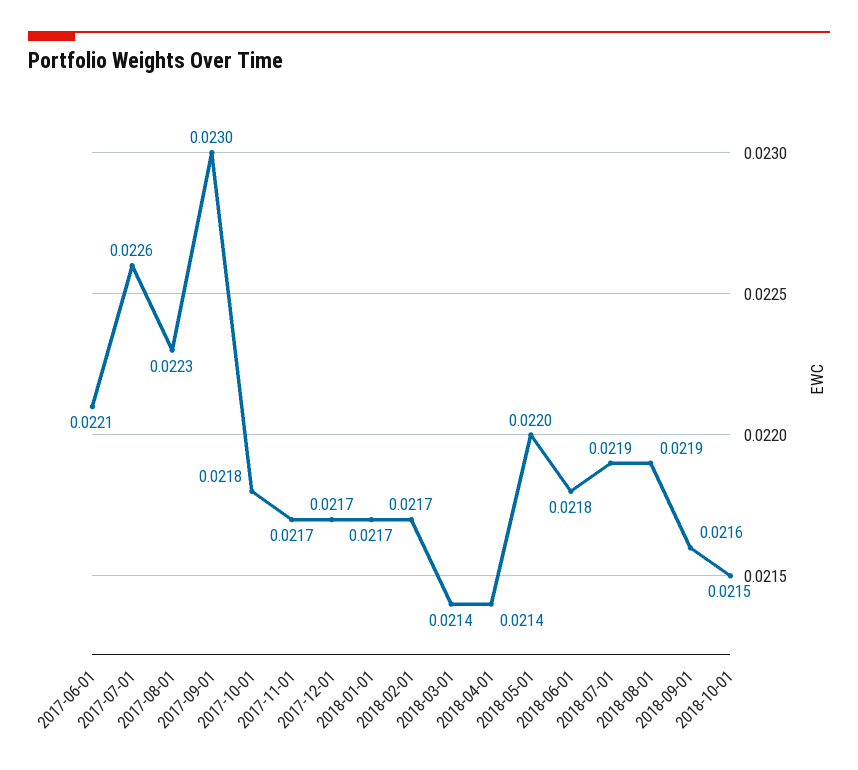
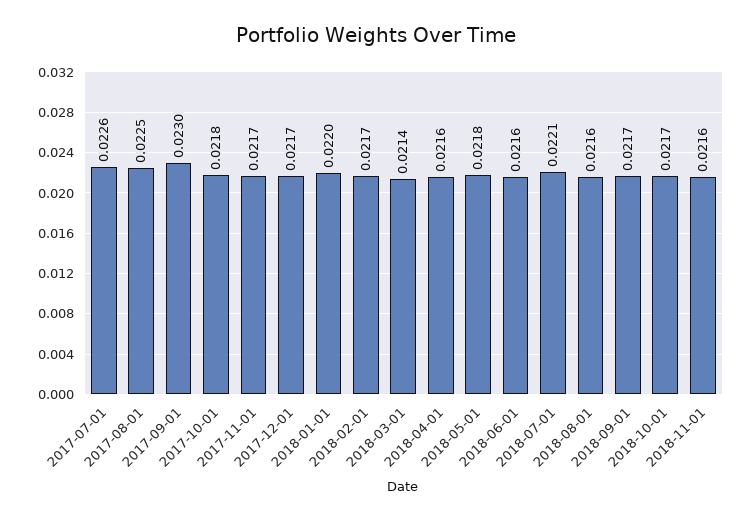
2017-06-01: 0.0221 -> none
2017-08-01: 0.0223 -> 0.0225
2018-01-01: 0.0217 -> 0.022
2018-04-01: 0.0214 -> 0.0216
2018-05-01: 0.022 -> 0.0218
2018-06-01: 0.0218 -> 0.0216
2018-07-01: 0.0219 -> 0.0221
2018-08-01: 0.0219 -> 0.0216
2018-09-01: 0.0216 -> 0.0217
2018-10-01: 0.0215 -> 0.0217
2018-11-01: none -> 0.0216

